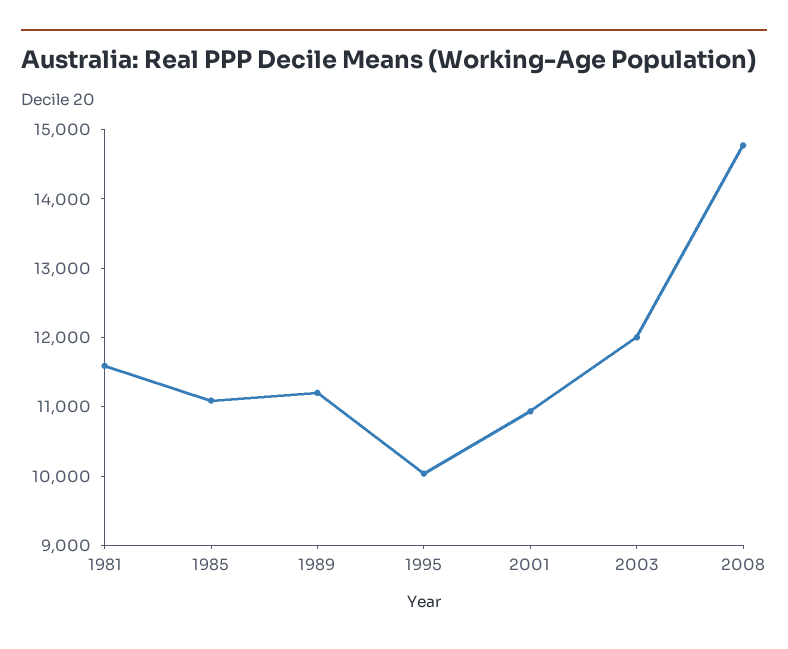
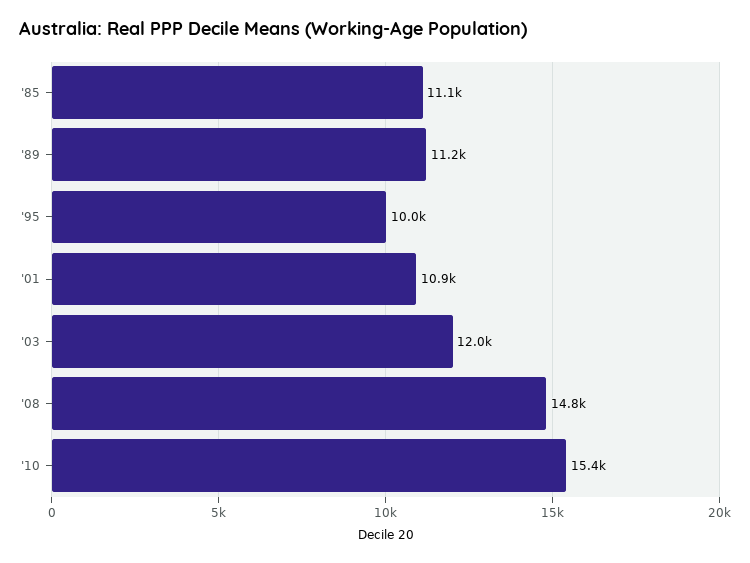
1981: 11600 -> none
'10: none -> 15400

